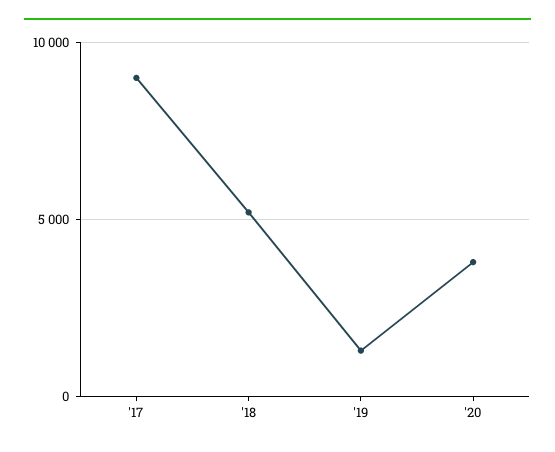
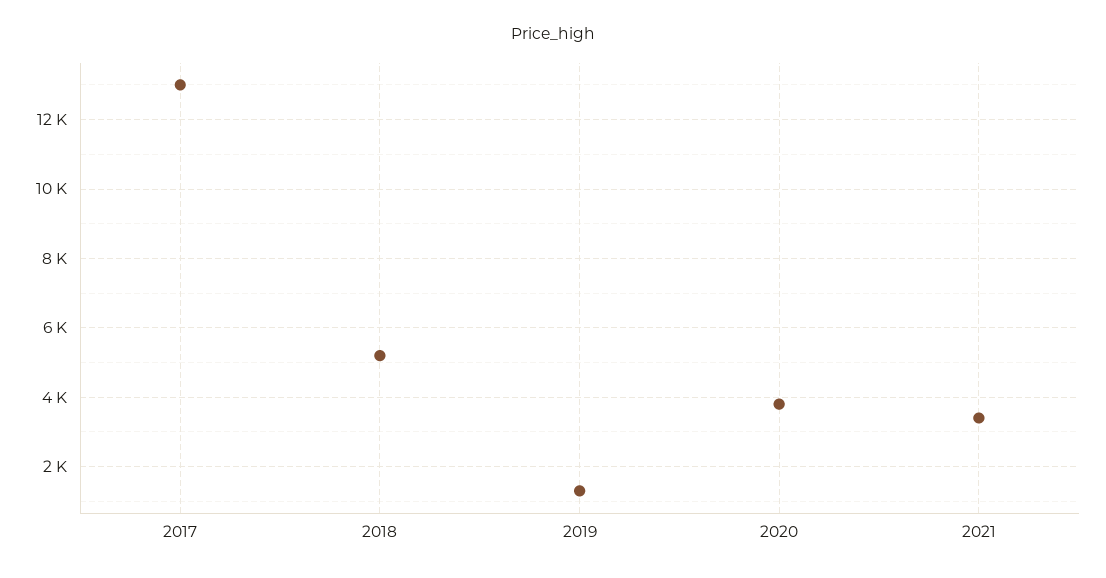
'17: 9000 -> 13000
2021: none -> 3400

